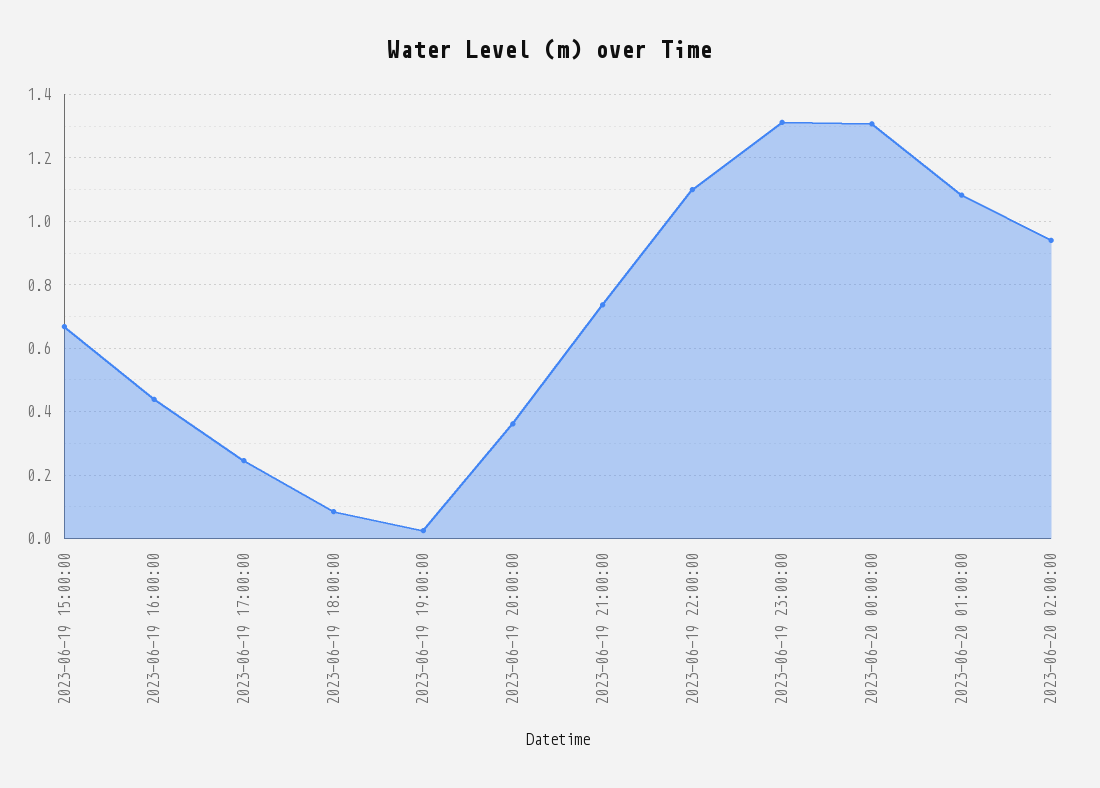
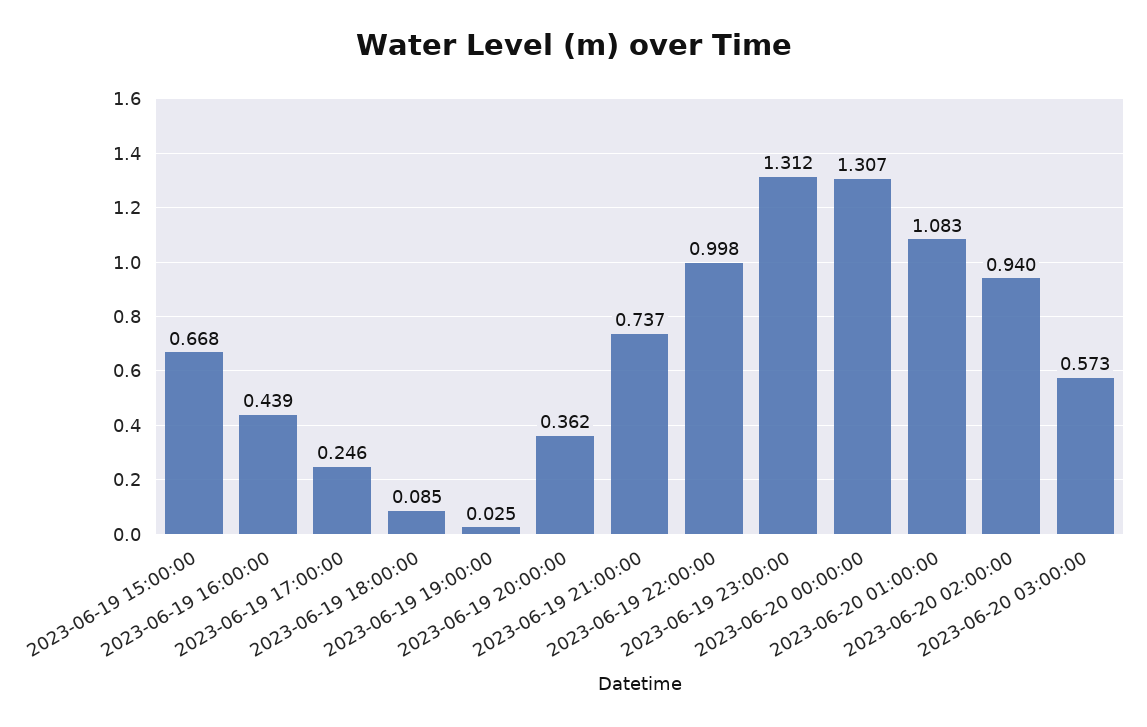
2023-06-19 22:00:00: 1.1 -> 0.998
2023-06-20 03:00:00: none -> 0.573

